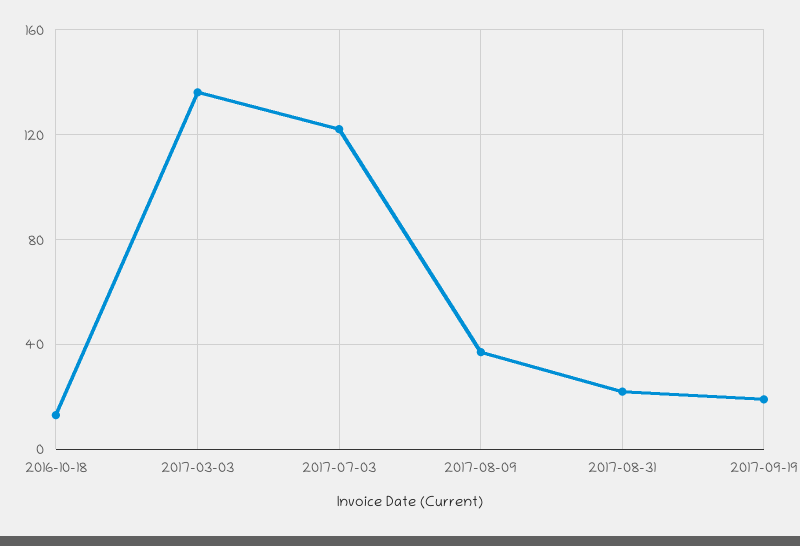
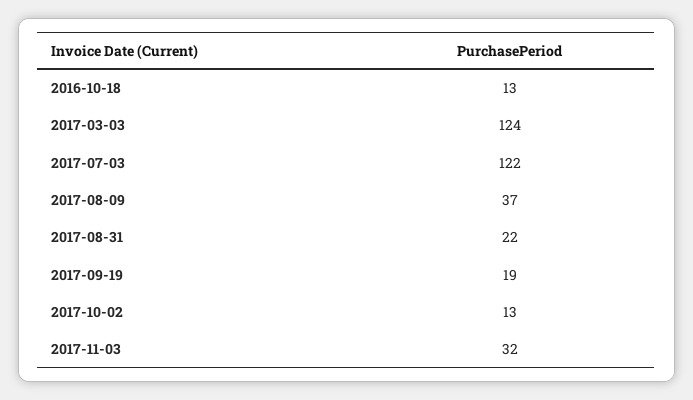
2017-03-03: 135 -> 124
2017-10-02: none -> 13
2017-11-03: none -> 32

